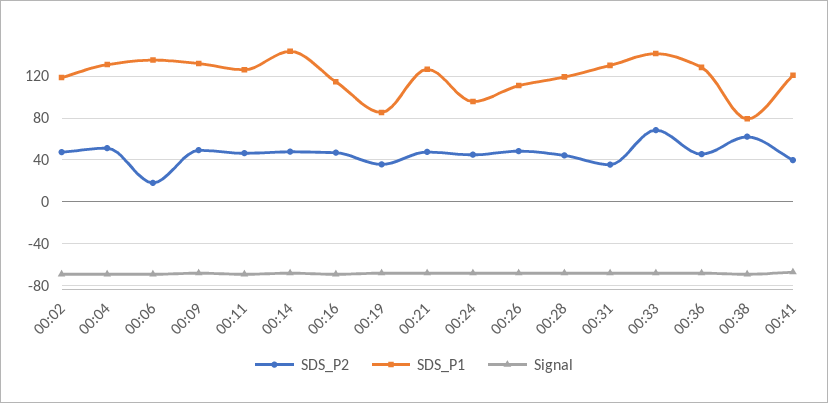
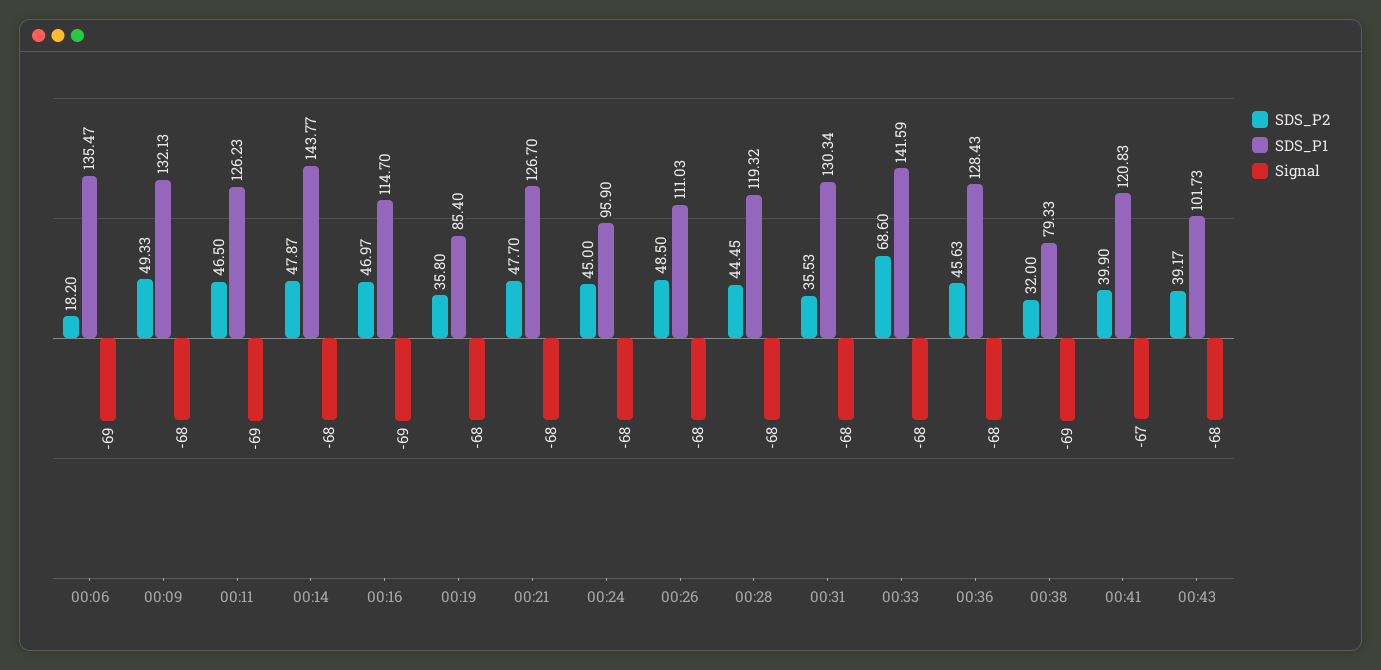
SDS_P2, 00:02: 50 -> none
SDS_P1, 00:02: 120 -> none
Signal, 00:02: -70 -> none
SDS_P2, 00:04: 50 -> none
SDS_P1, 00:04: 130 -> none
Signal, 00:04: -70 -> none
SDS_P2, 00:38: 60 -> 32
SDS_P2, 00:43: none -> 39.17
SDS_P1, 00:43: none -> 101.73
Signal, 00:43: none -> -68

